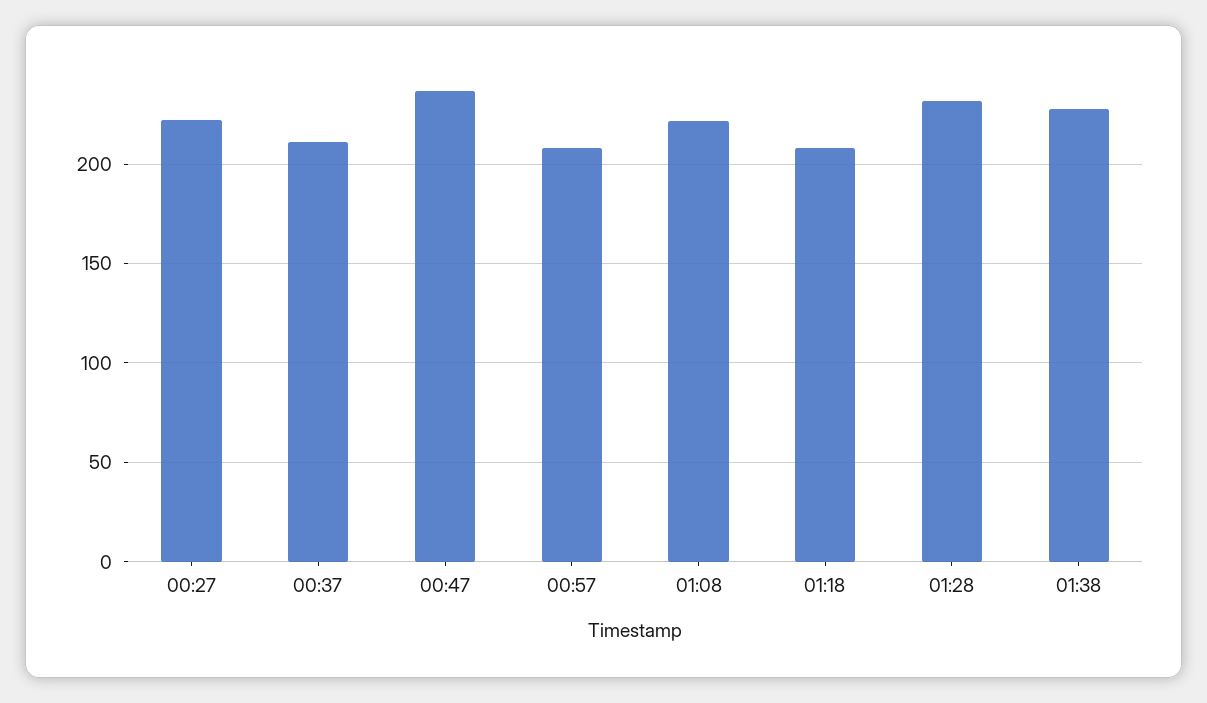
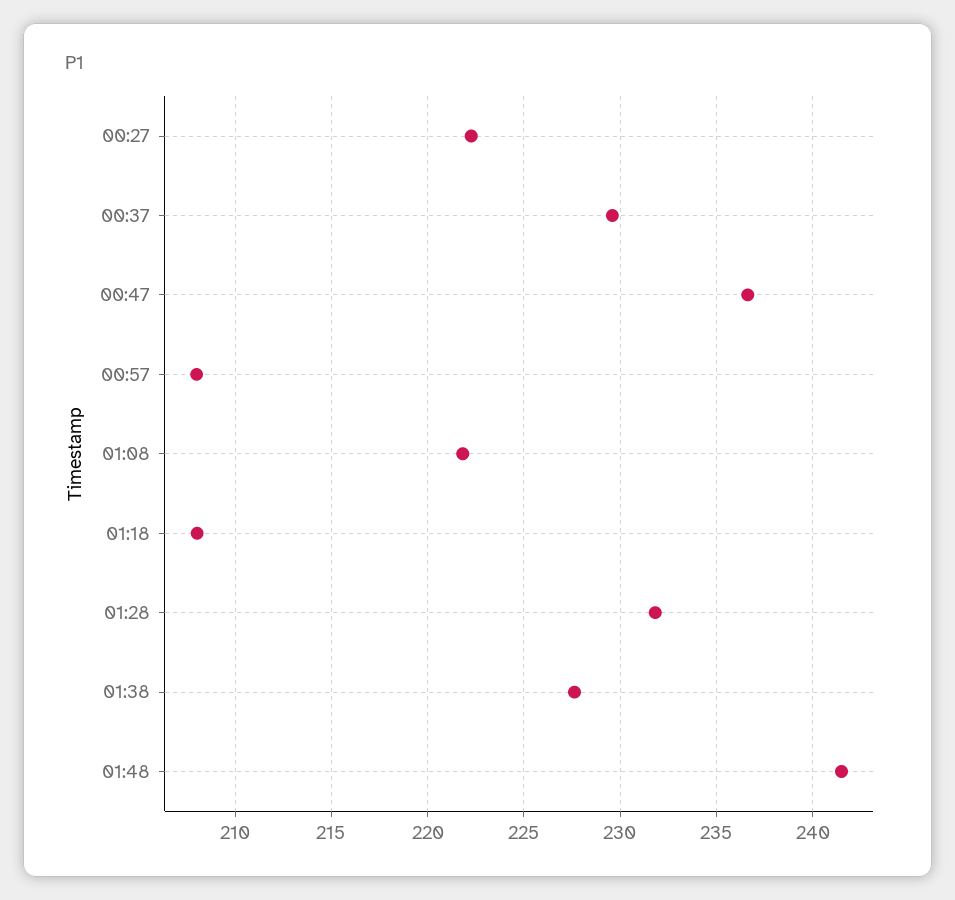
00:37: 210 -> 229.5
01:48: none -> 241.5

